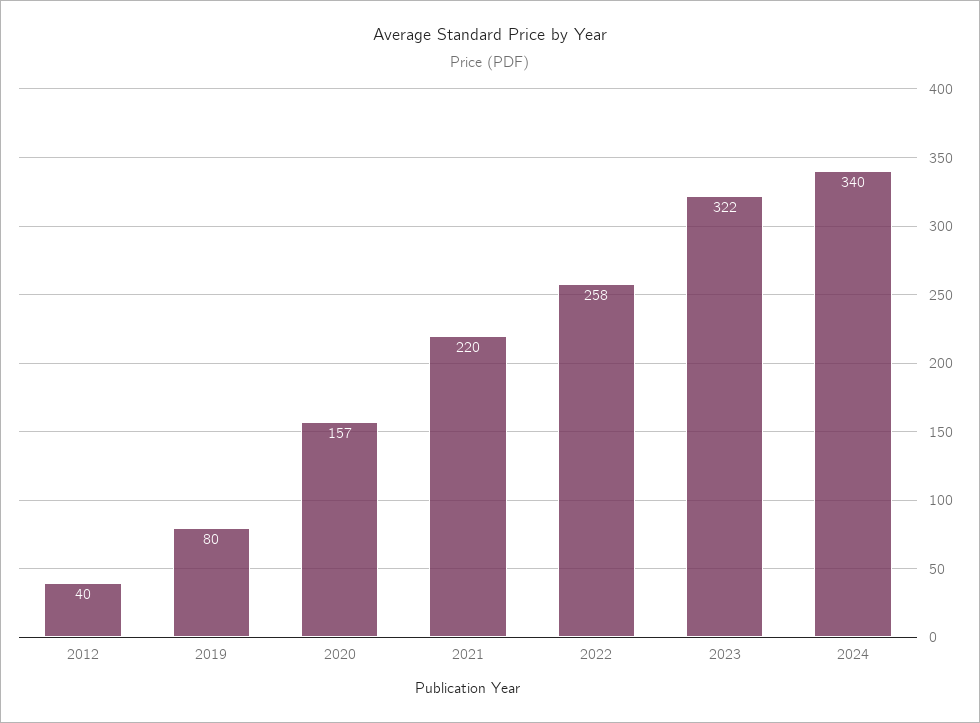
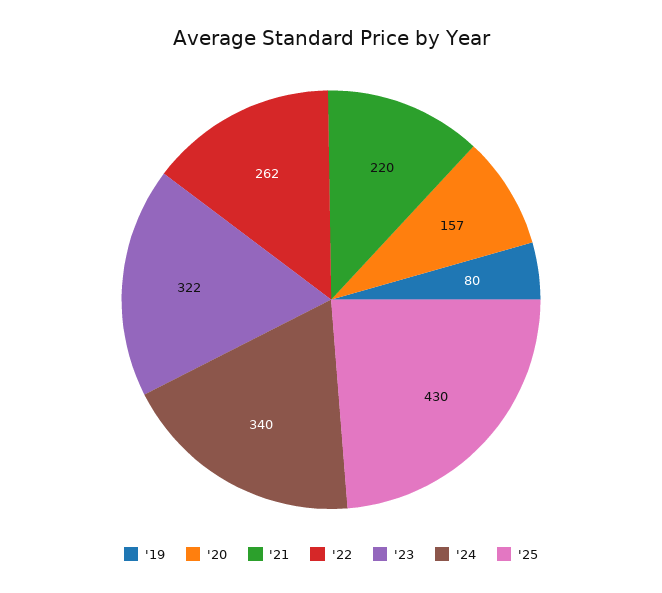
2012: 40 -> none
2022: 258 -> 262
'25: none -> 430

